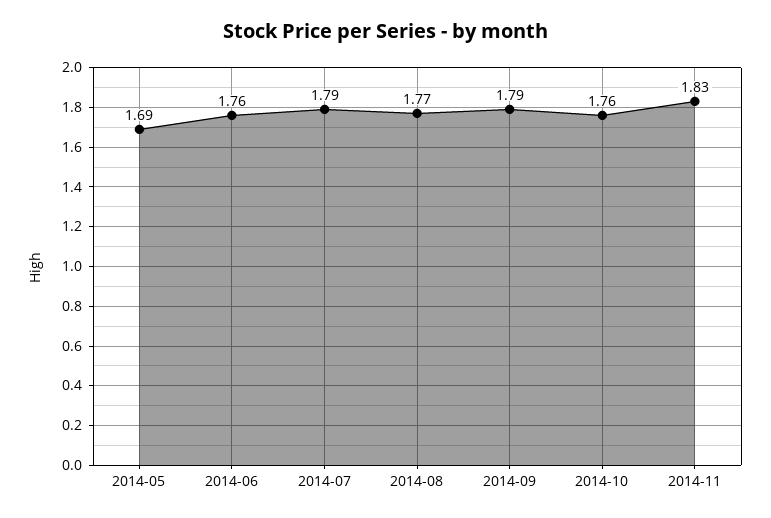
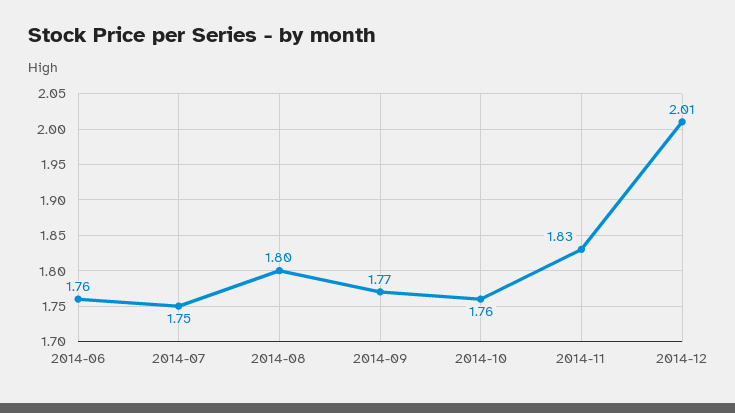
2014-05: 1.69 -> none
2014-07: 1.79 -> 1.75
2014-08: 1.77 -> 1.8
2014-09: 1.79 -> 1.77
2014-12: none -> 2.01

